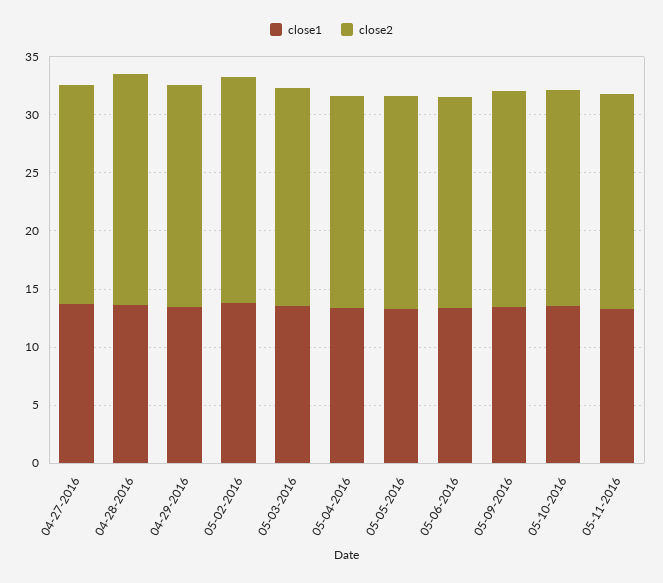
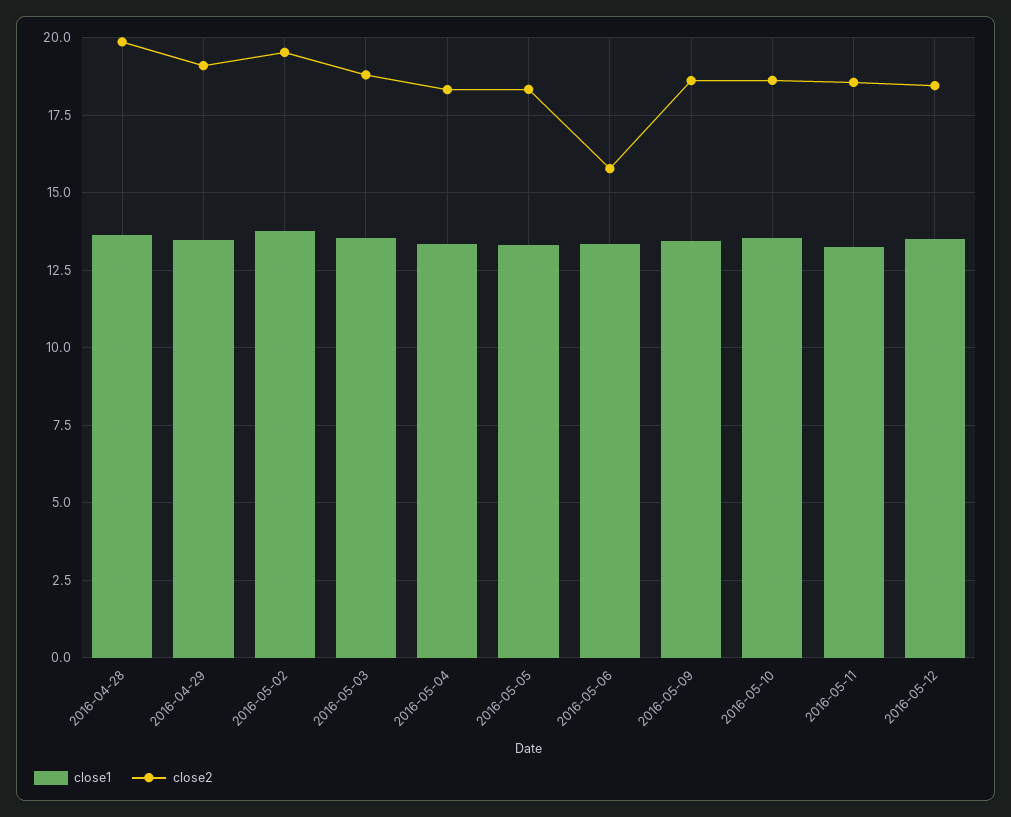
close1, 04-27-2016: 14 -> none
close2, 04-27-2016: 19 -> none
close2, 05-06-2016: 18 -> 15.75
close1, 2016-05-12: none -> 13.5
close2, 2016-05-12: none -> 18.5

